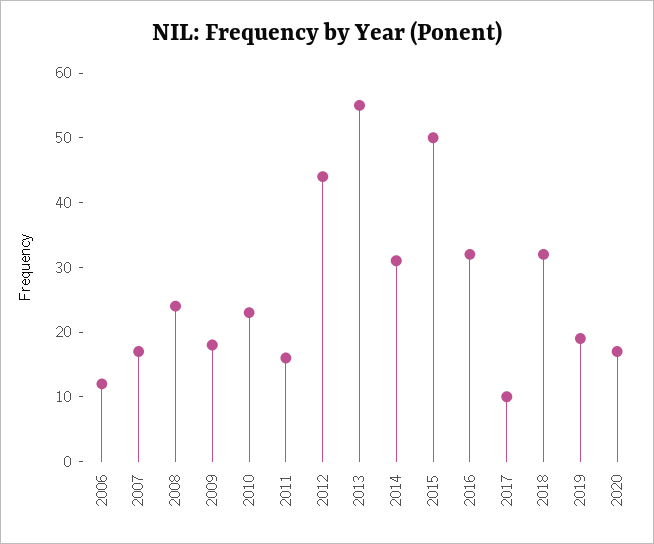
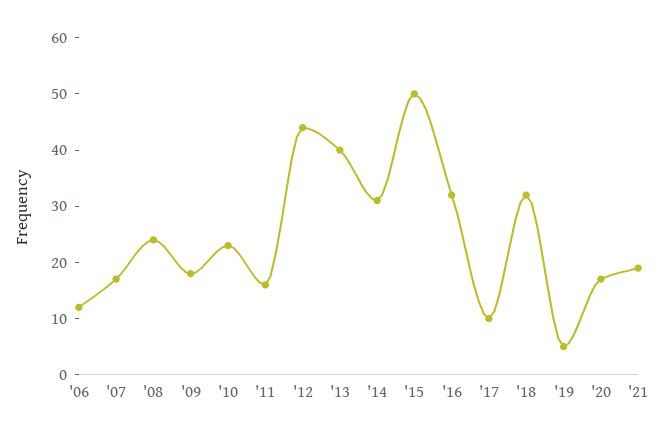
2013: 55 -> 40
2019: 20 -> 5
'21: none -> 20

